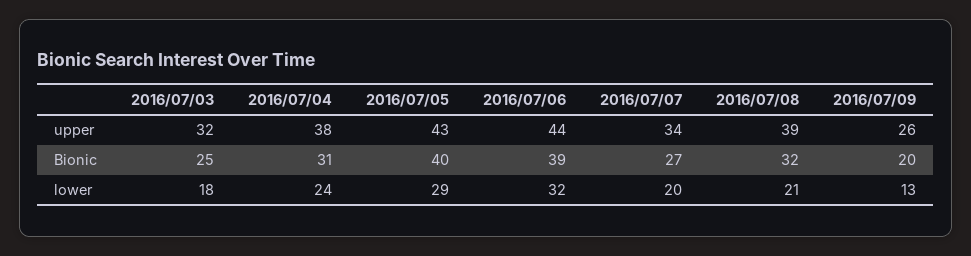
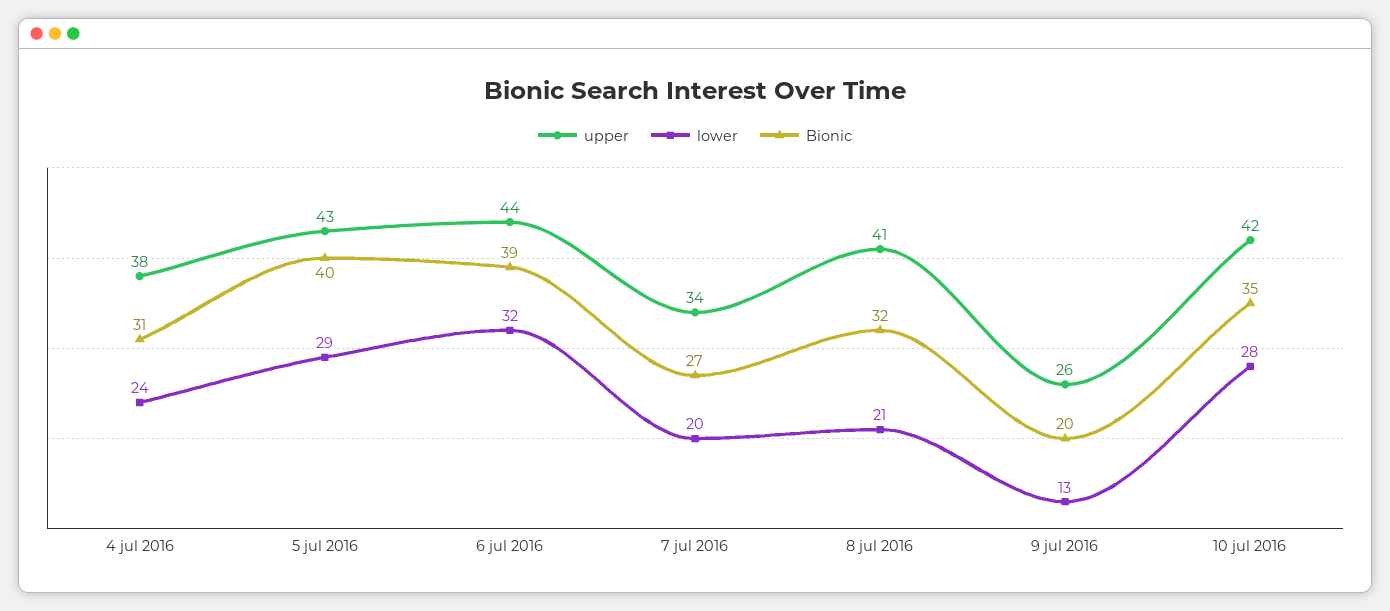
upper, 2016/07/03: 32 -> none
upper, 2016/07/08: 39 -> 41
Bionic, 2016/07/03: 25 -> none
lower, 2016/07/03: 18 -> none
upper, 10 jul 2016: none -> 42
lower, 10 jul 2016: none -> 28
Bionic, 10 jul 2016: none -> 35

